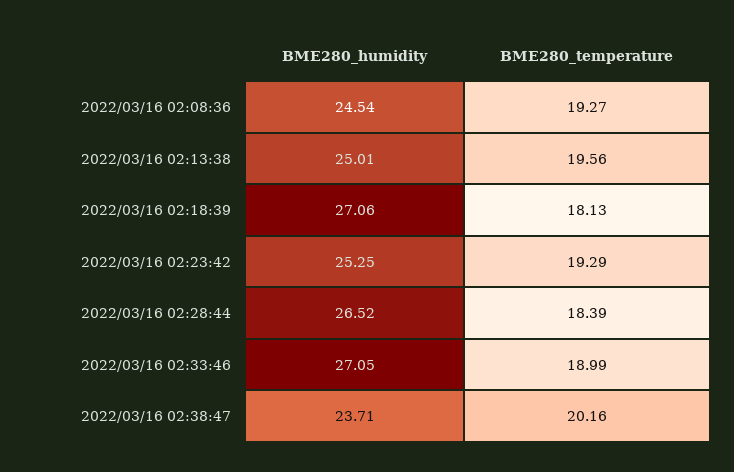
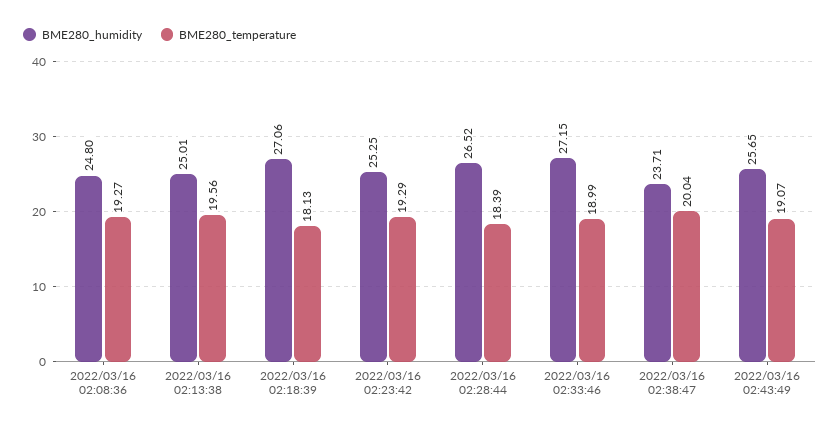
BME280_humidity, 2022/03/16 02:08:36: 24.54 -> 24.8
BME280_humidity, 2022/03/16 02:33:46: 27.05 -> 27.15
BME280_temperature, 2022/03/16 02:38:47: 20.16 -> 20.04
BME280_humidity, 2022/03/16 02:43:49: none -> 25.65
BME280_temperature, 2022/03/16 02:43:49: none -> 19.07

